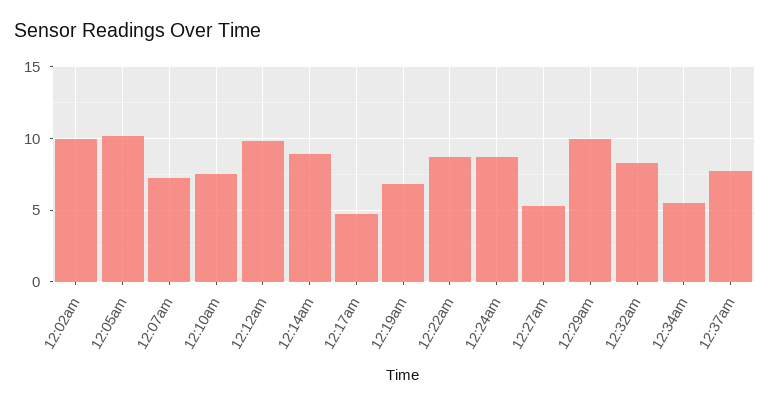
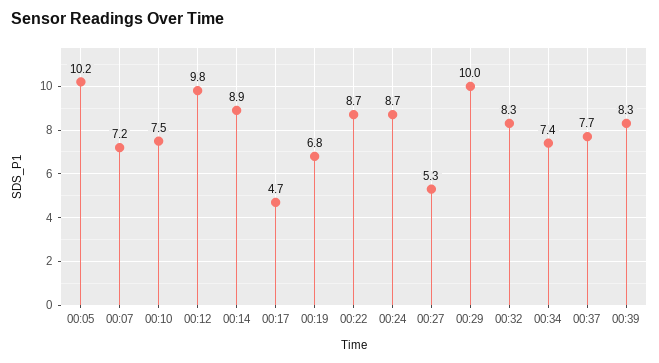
12:02am: 10 -> none
12:34am: 5.5 -> 7.4
00:39: none -> 8.3

